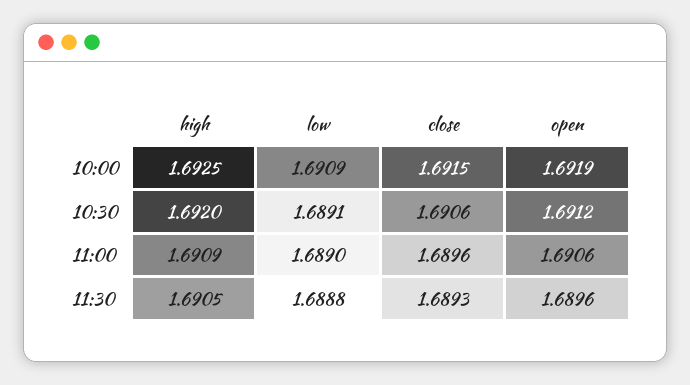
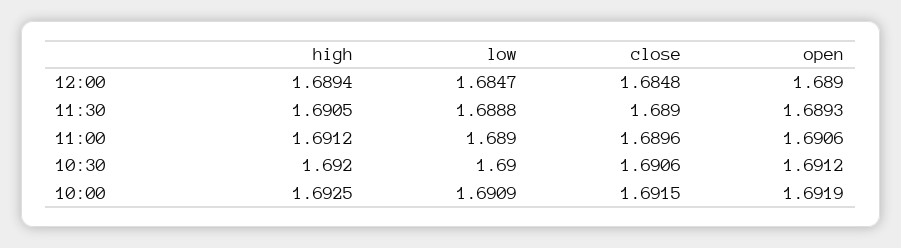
low, 10:30: 1.6891 -> 1.69
high, 11:00: 1.6909 -> 1.6912
close, 11:30: 1.6893 -> 1.689
open, 11:30: 1.6896 -> 1.6893
high, 12:00: none -> 1.6894
low, 12:00: none -> 1.6847
close, 12:00: none -> 1.6848
open, 12:00: none -> 1.689

